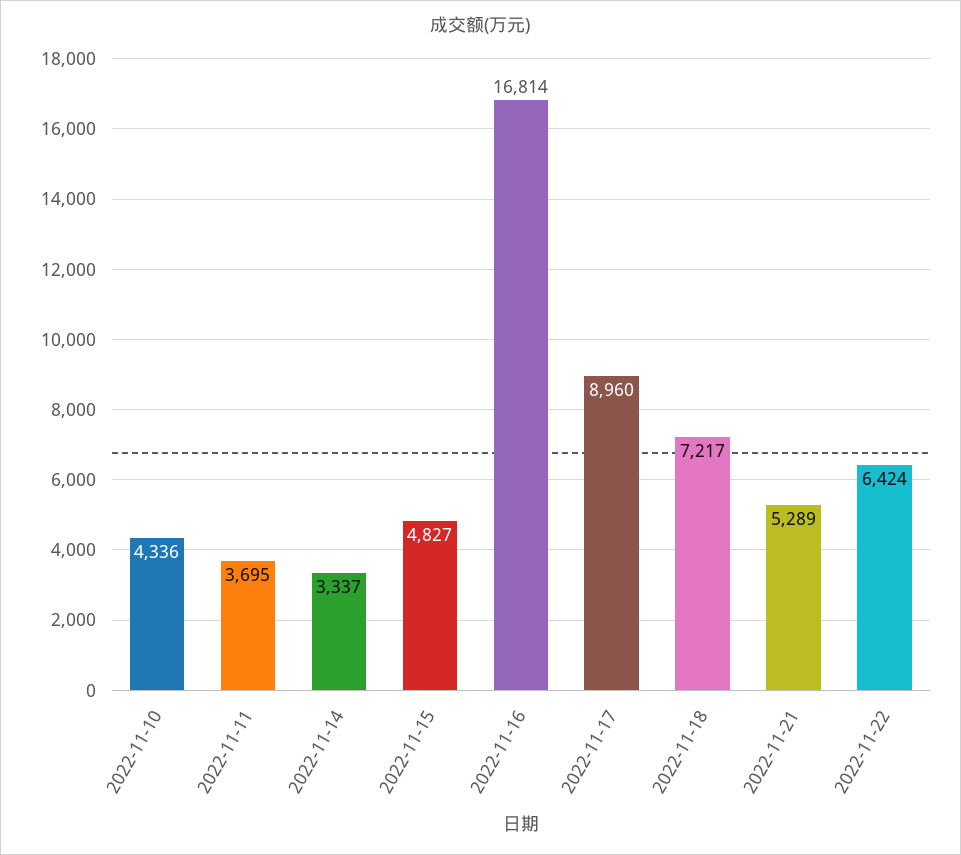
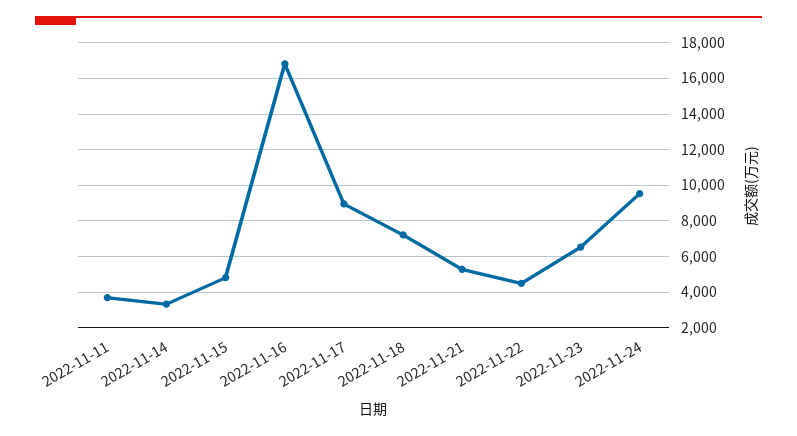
2022-11-10: 4336 -> none
2022-11-22: 6424 -> 4500
2022-11-23: none -> 6500
2022-11-24: none -> 9500

